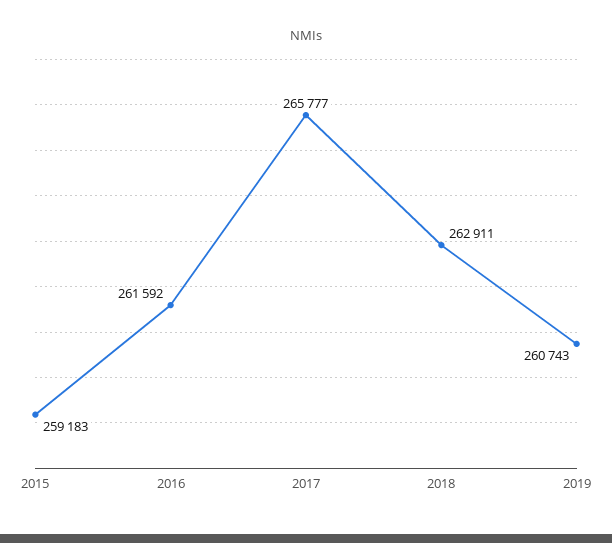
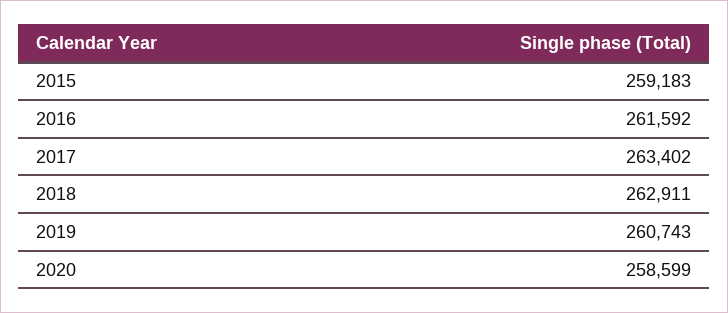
2017: 265777 -> 263402
2020: none -> 258599

